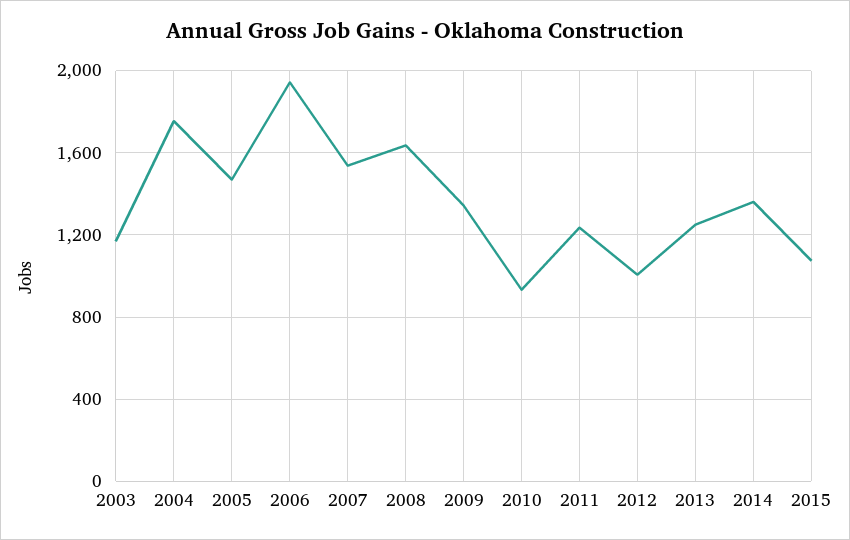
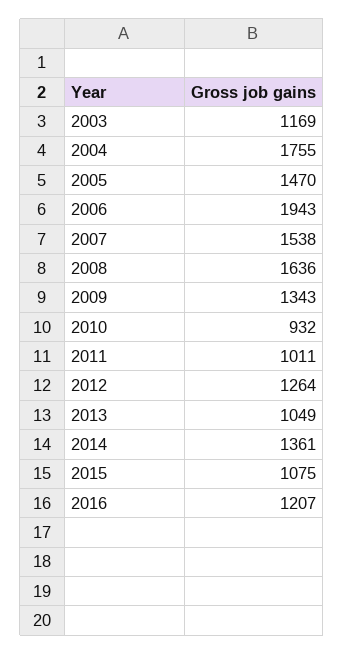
2011: 1250 -> 1011
2012: 1000 -> 1264
2013: 1250 -> 1049
2016: none -> 1207

